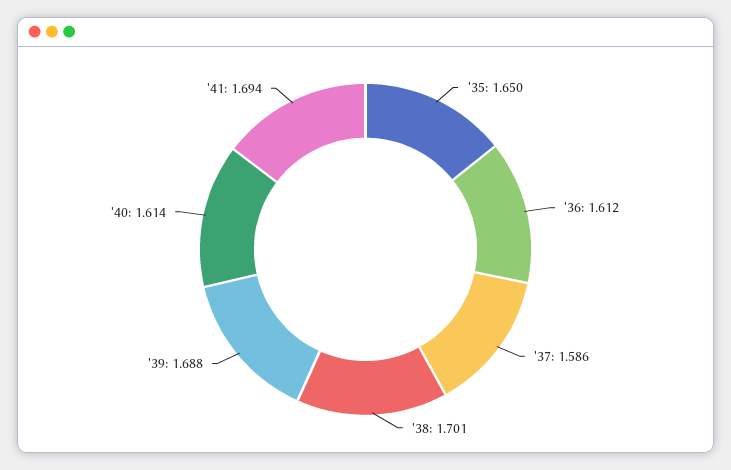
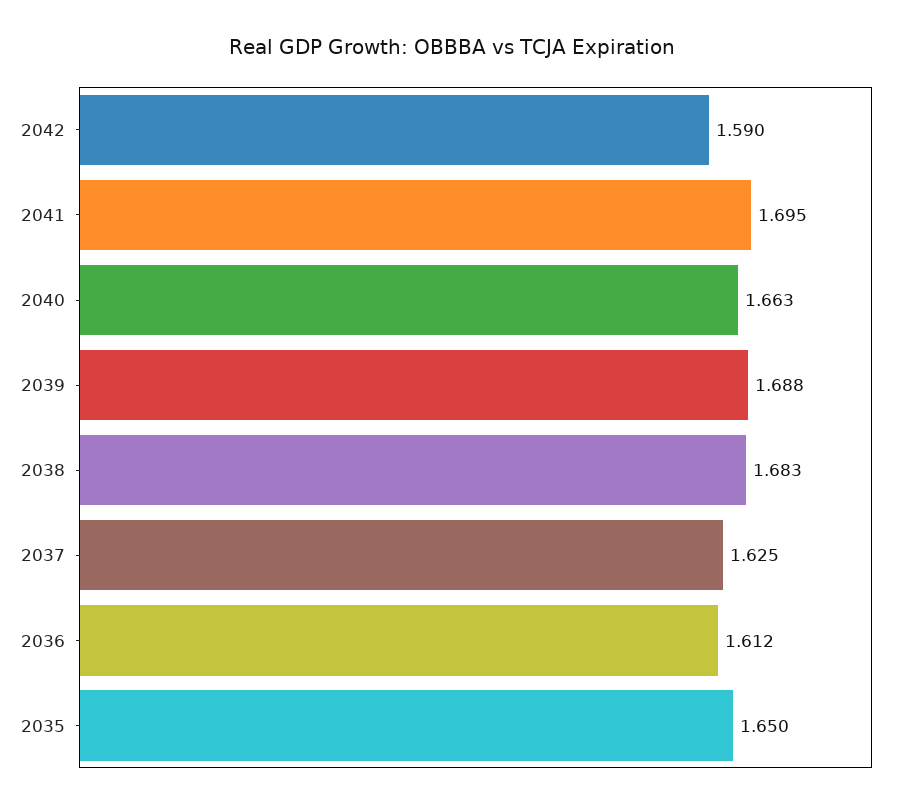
'37: 1.586 -> 1.625
'38: 1.701 -> 1.683
'40: 1.614 -> 1.663
'41: 1.694 -> 1.695
2042: none -> 1.59

